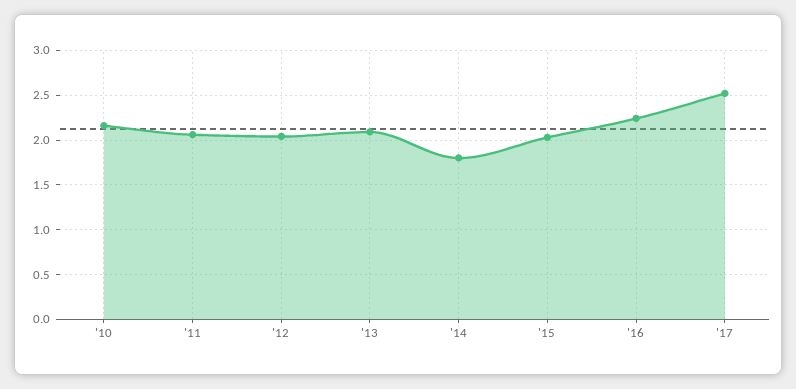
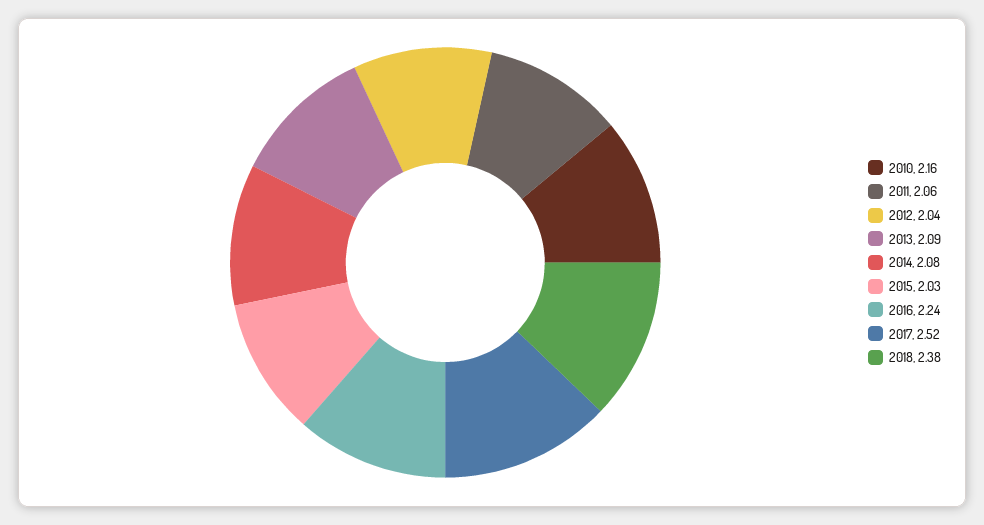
'14: 1.8 -> 2.08
2018: none -> 2.38

